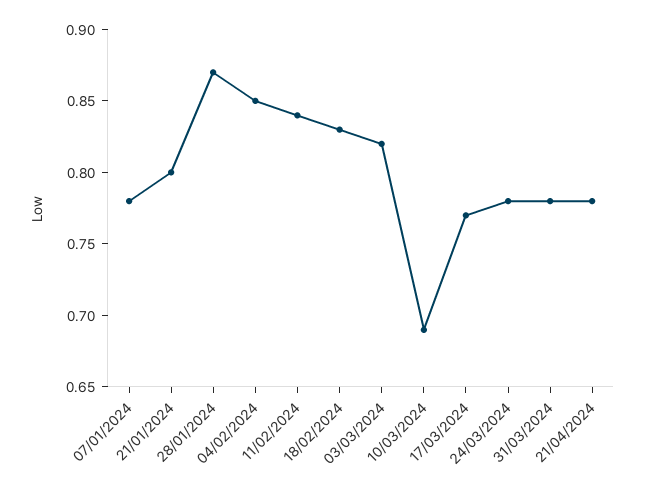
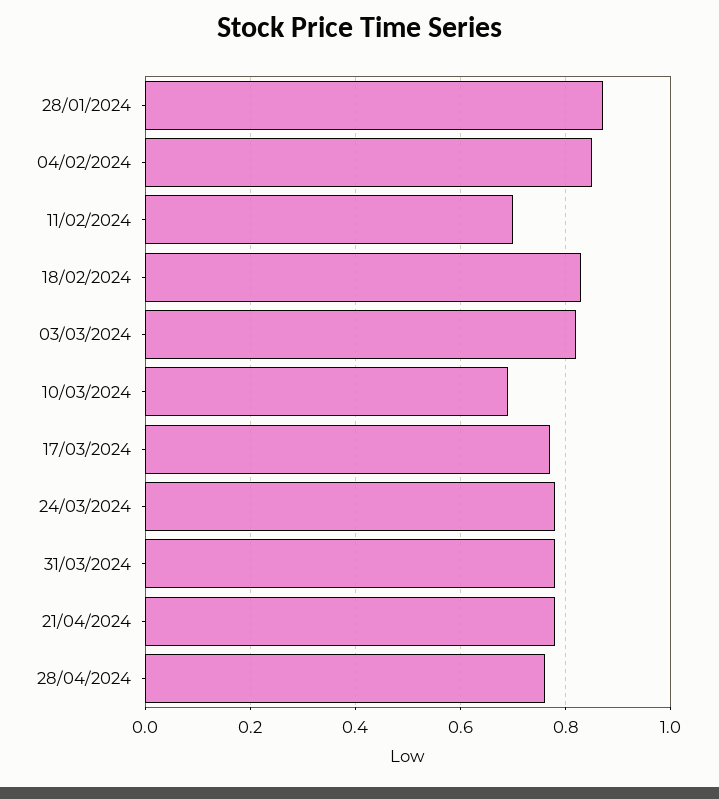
07/01/2024: 0.78 -> none
21/01/2024: 0.8 -> none
11/02/2024: 0.84 -> 0.7
28/04/2024: none -> 0.75

